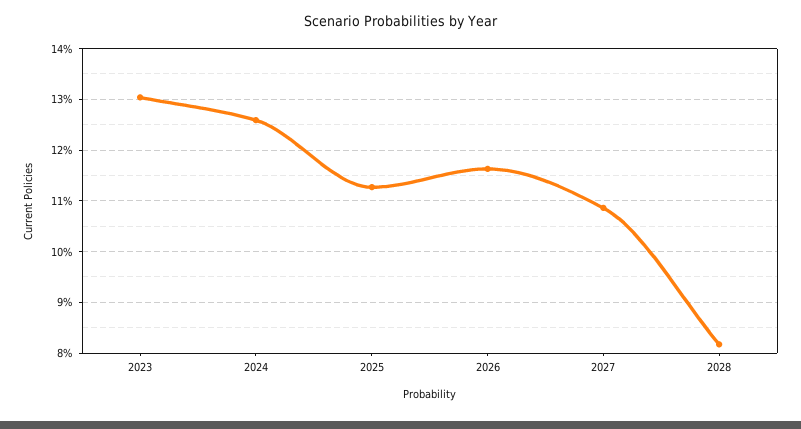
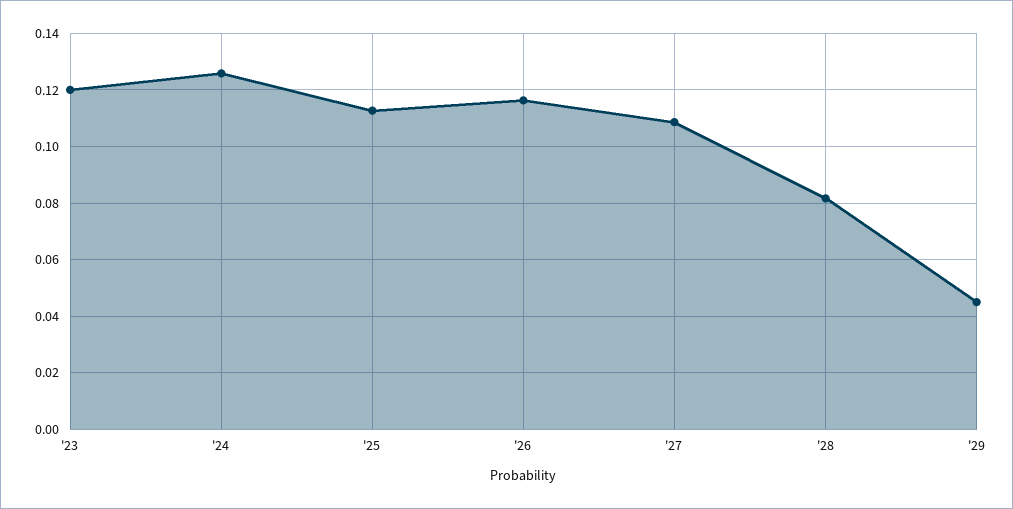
2023: 0.13 -> 0.12
'29: none -> 0.045

